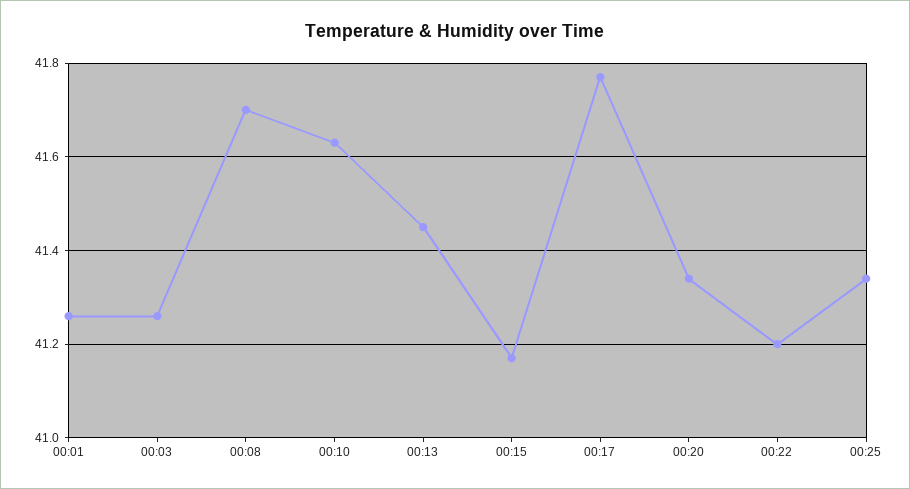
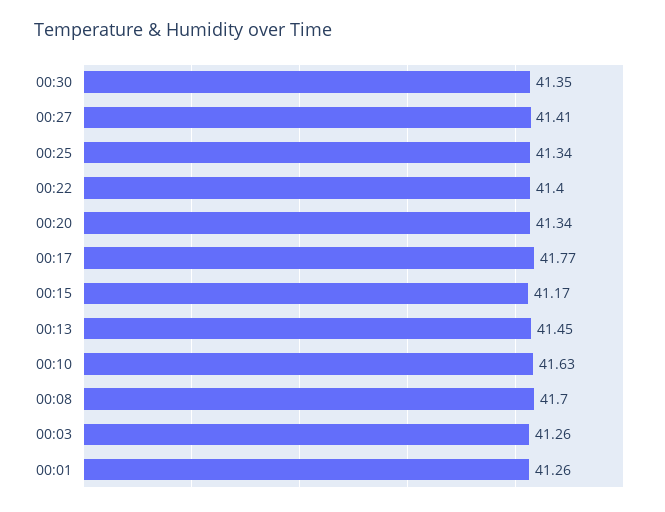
00:22: 41.2 -> 41.4
00:30: none -> 41.35
00:27: none -> 41.41

